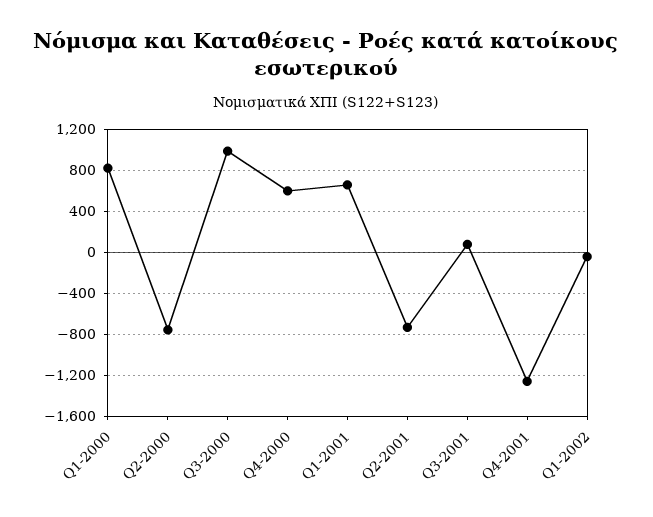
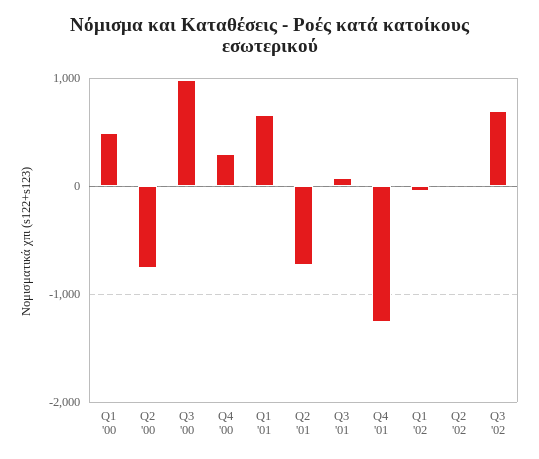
Q1-2000: 800 -> 500
Q4-2000: 600 -> 300
Q2 '02: none -> 0
Q3 '02: none -> 700

